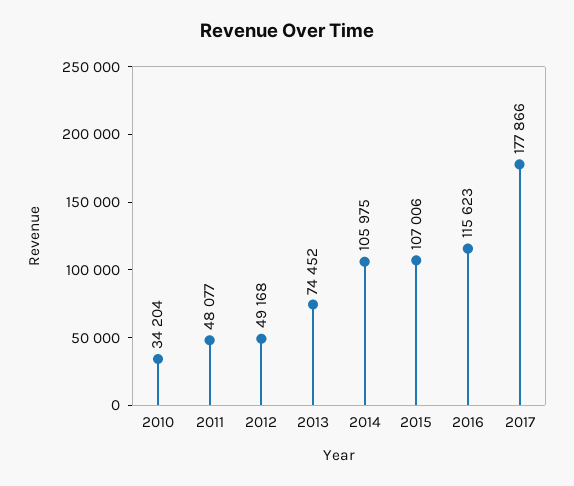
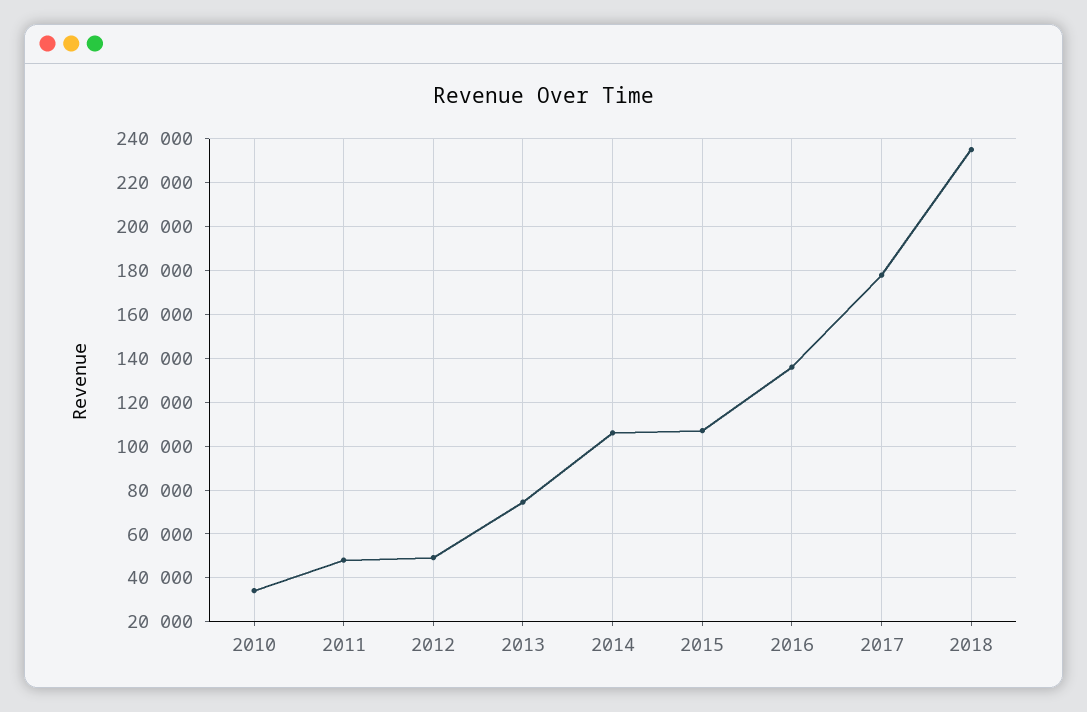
2016: 115623 -> 135000
2018: none -> 235000

